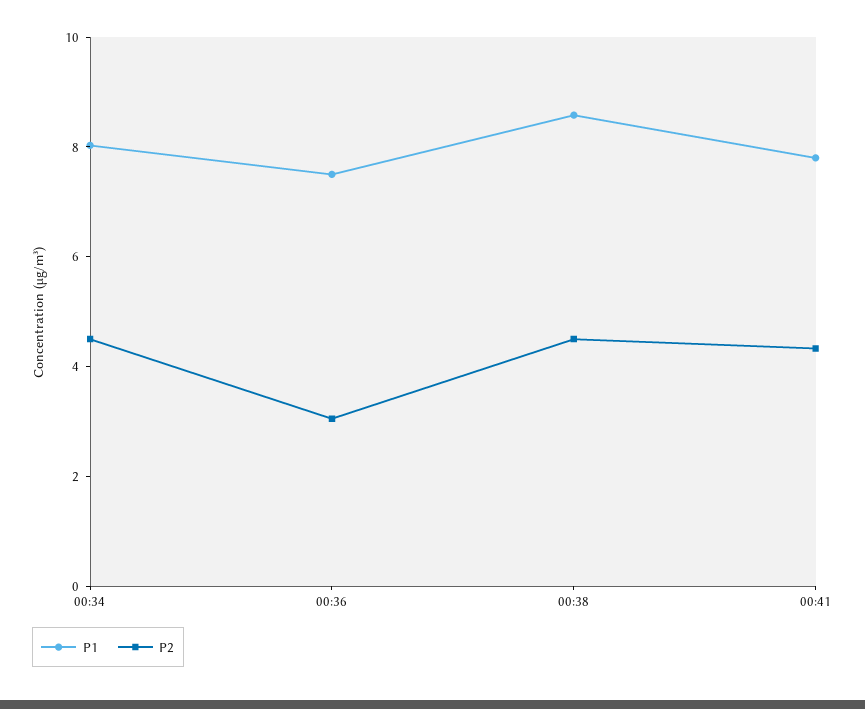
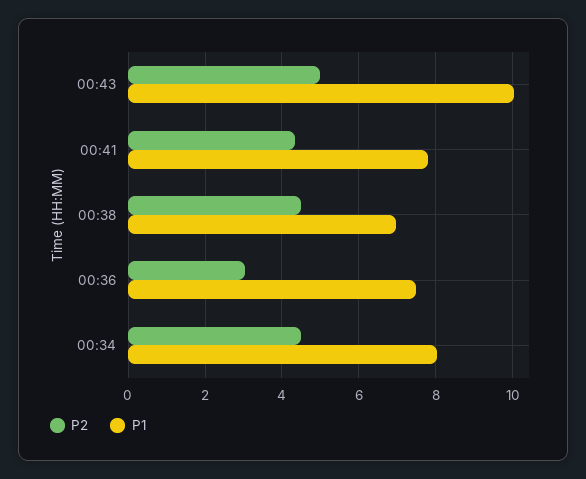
P1, 00:38: 8.5 -> 7
P2, 00:43: none -> 5
P1, 00:43: none -> 10

